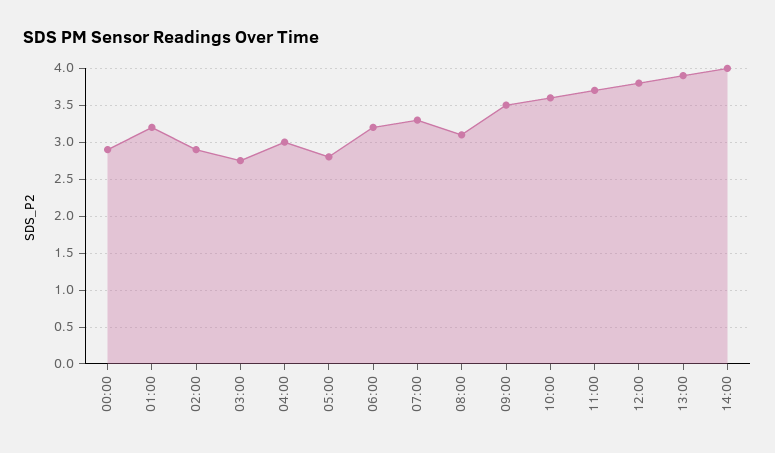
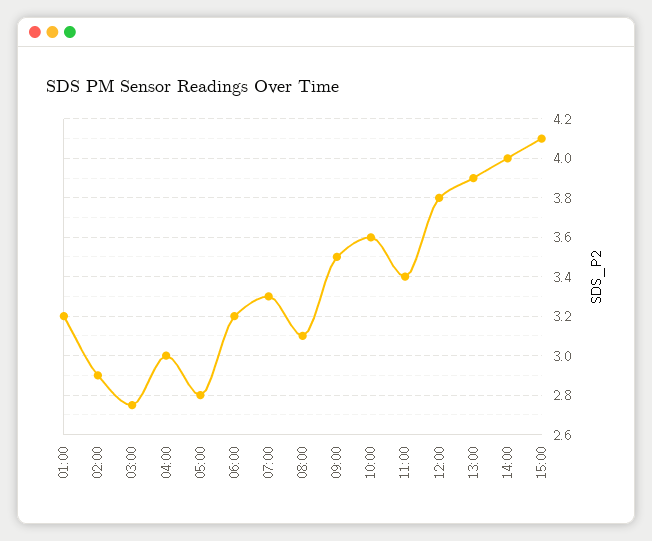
00:00: 2.9 -> none
11:00: 3.7 -> 3.4
15:00: none -> 4.1

